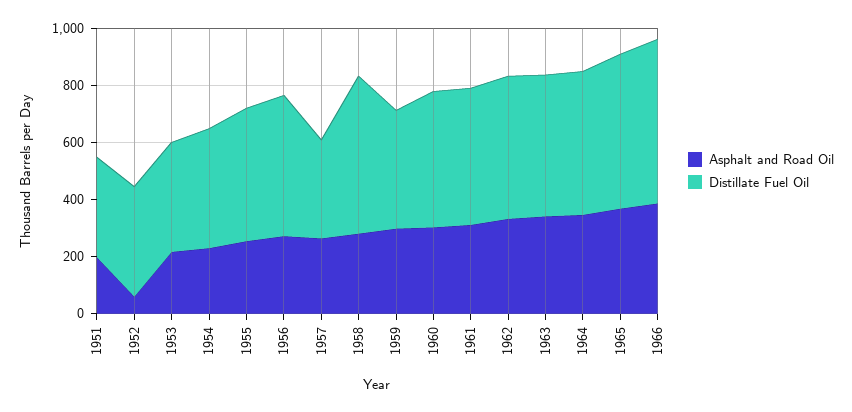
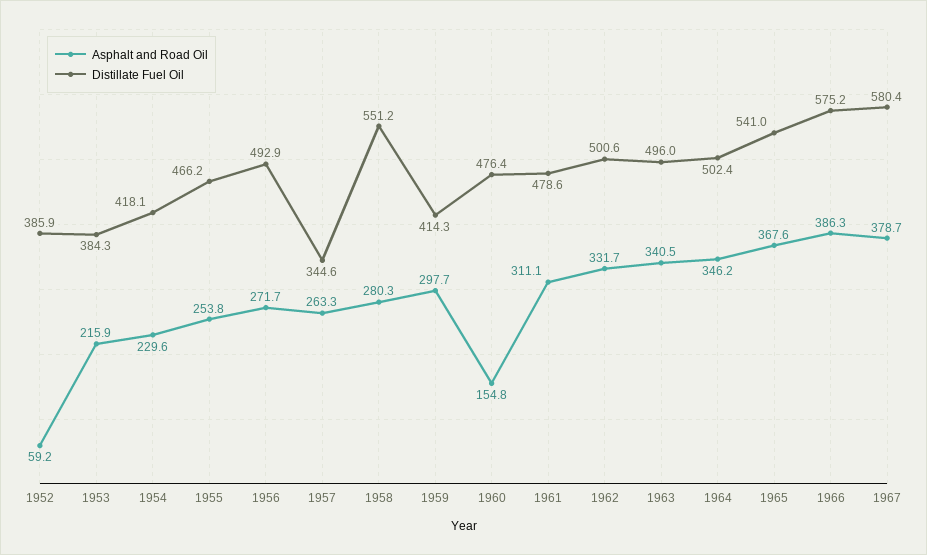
Asphalt and Road Oil, 1951: 200 -> none
Distillate Fuel Oil, 1951: 350 -> none
Asphalt and Road Oil, 1960: 300 -> 154.8
Asphalt and Road Oil, 1967: none -> 378.7
Distillate Fuel Oil, 1967: none -> 580.4

